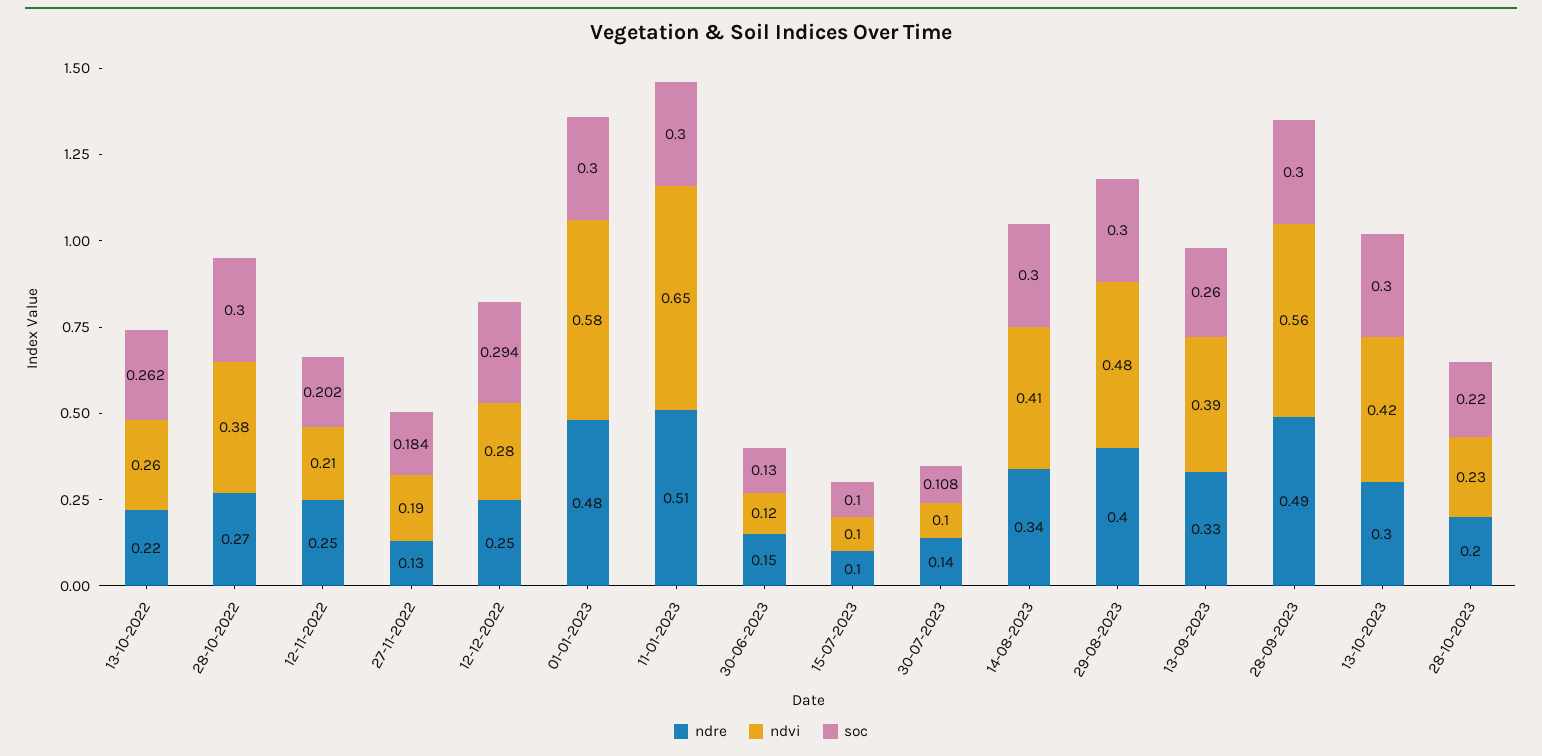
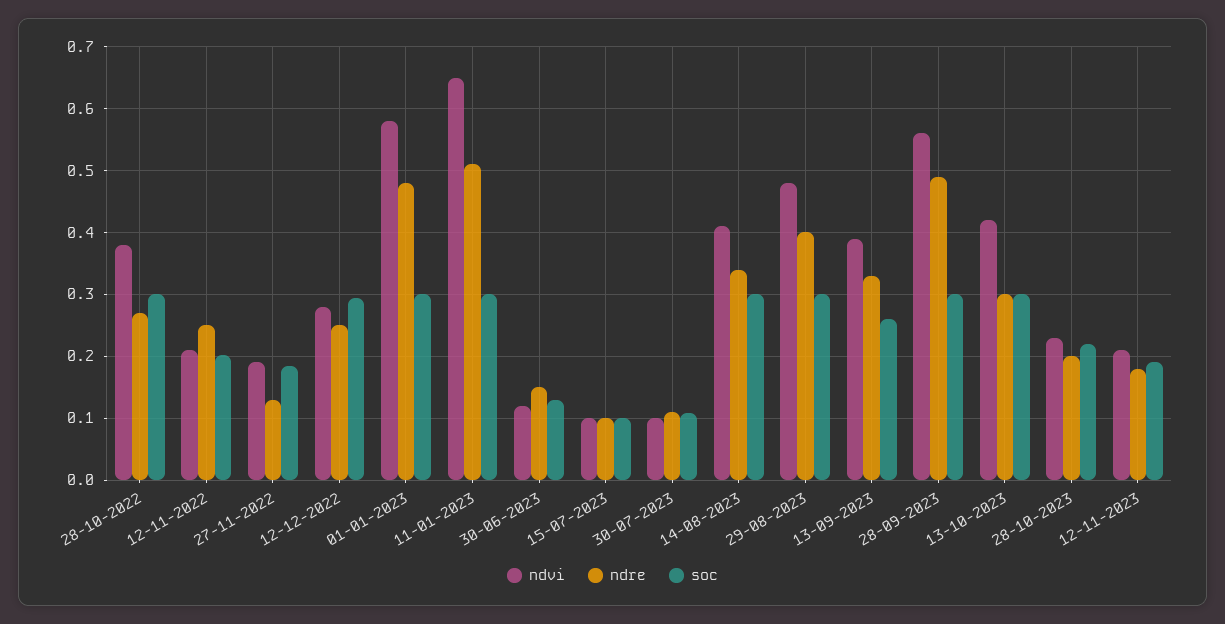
ndre, 13-10-2022: 0.22 -> none
ndvi, 13-10-2022: 0.26 -> none
soc, 13-10-2022: 0.262 -> none
ndre, 30-07-2023: 0.14 -> 0.11
ndvi, 12-11-2023: none -> 0.21
ndre, 12-11-2023: none -> 0.18
soc, 12-11-2023: none -> 0.19

